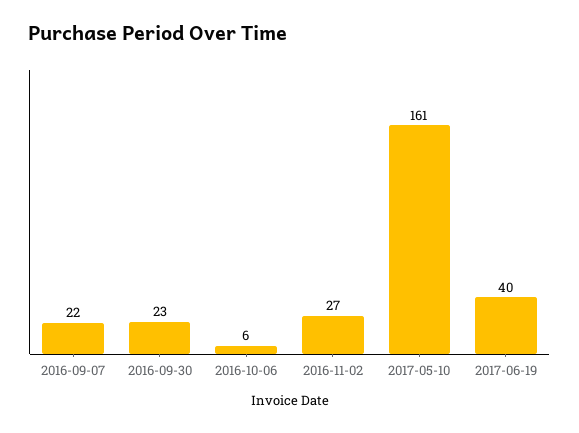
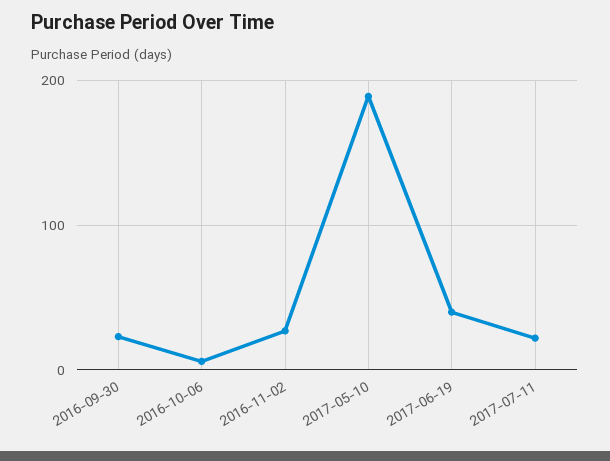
2016-09-07: 22 -> none
2017-05-10: 161 -> 190
2017-07-11: none -> 20

